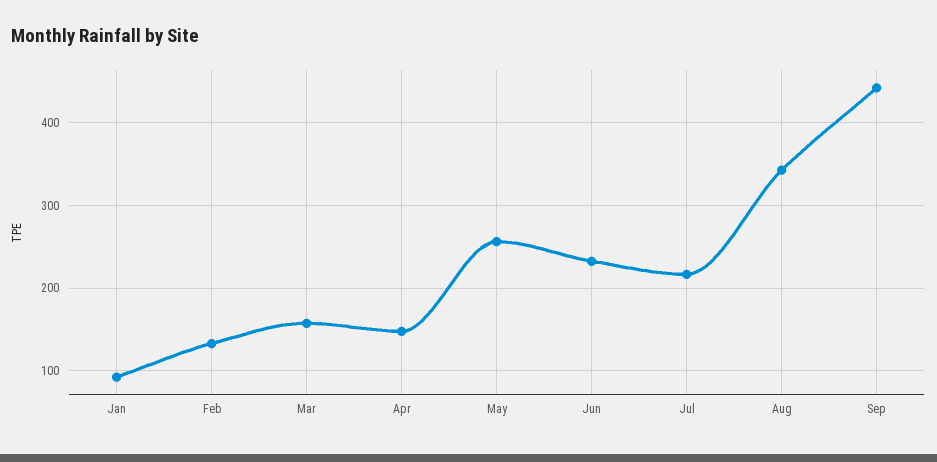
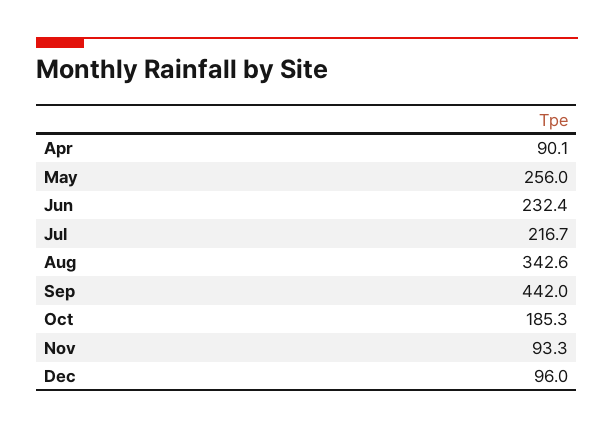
Jan: 90 -> none
Feb: 130 -> none
Mar: 160 -> none
Apr: 150 -> 90.1
Oct: none -> 185.3
Nov: none -> 93.3
Dec: none -> 96

